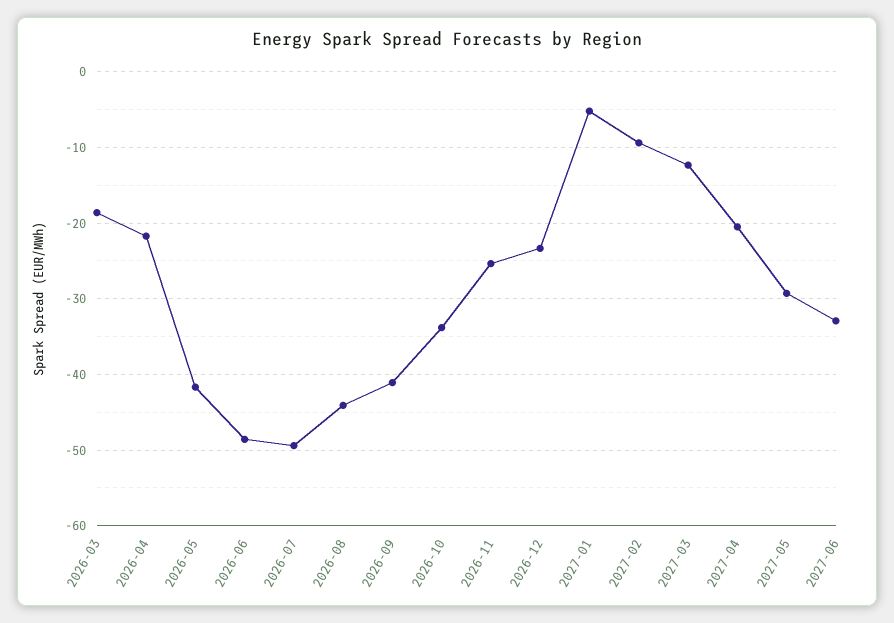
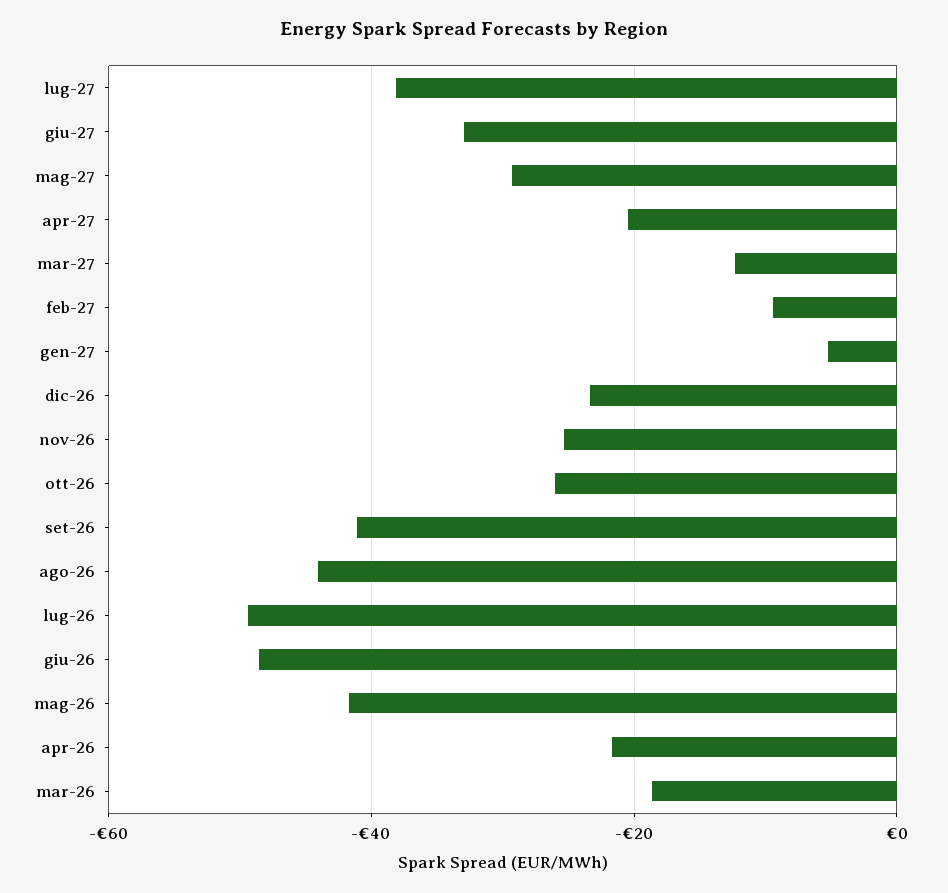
2026-10: -34 -> -26
lug-27: none -> -38

